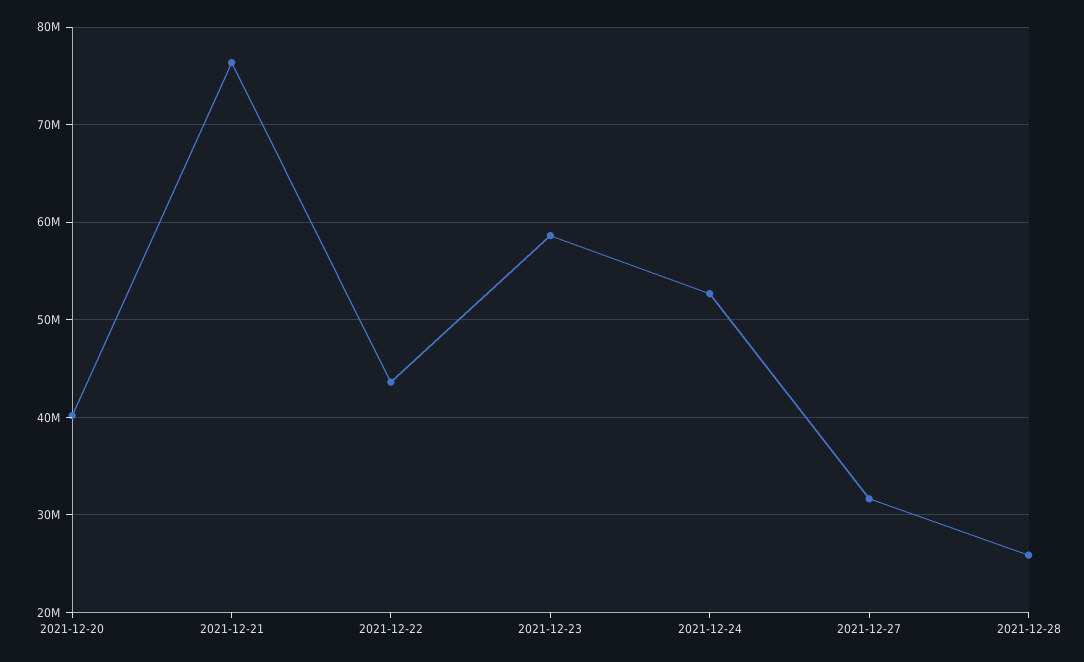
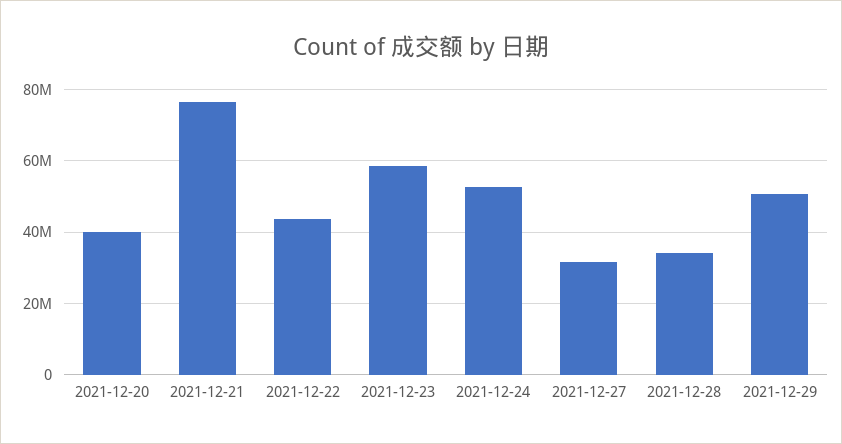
2021-12-28: 26000000 -> 34000000
2021-12-29: none -> 50000000

